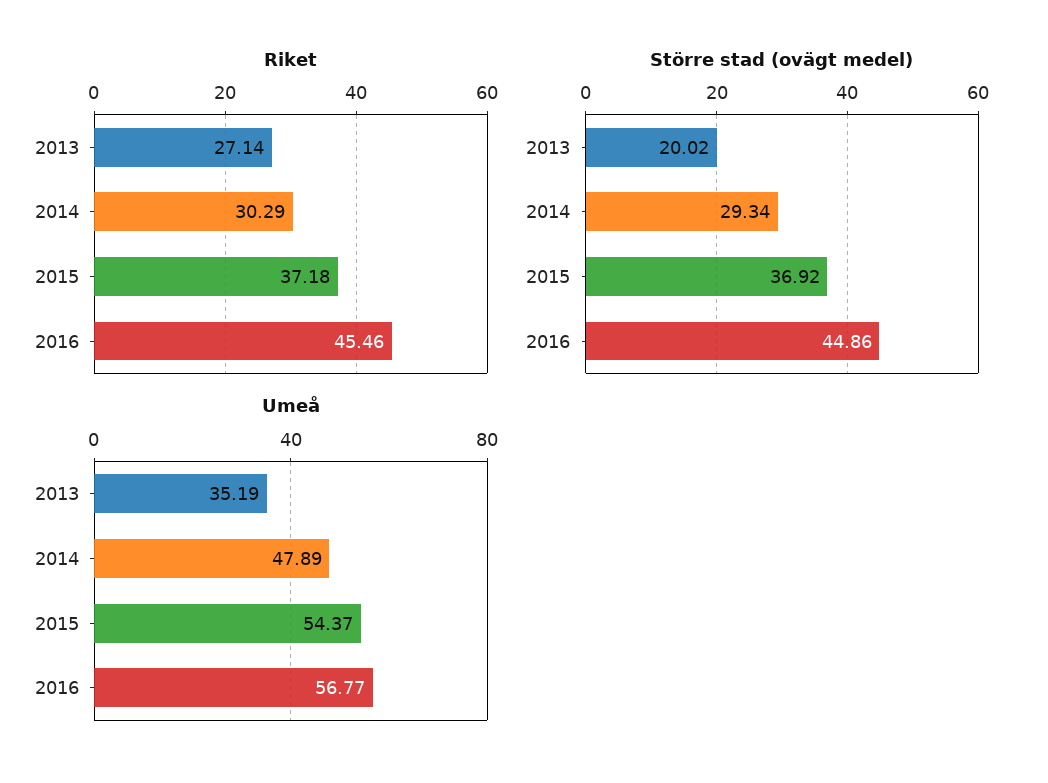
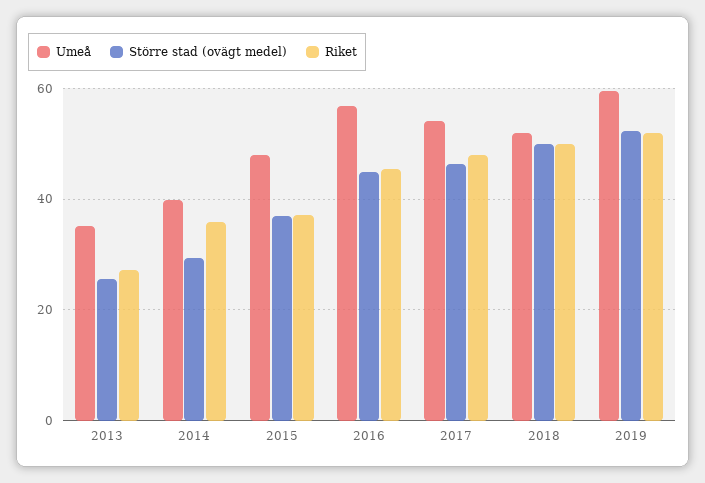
Riket, 2014: 30.29 -> 36
Större stad (ovägt medel), 2013: 20.02 -> 26
Umeå, 2014: 47.89 -> 40
Umeå, 2015: 54.37 -> 48
Umeå, 2017: none -> 54
Större stad (ovägt medel), 2017: none -> 46
Riket, 2017: none -> 48
Umeå, 2018: none -> 52
Större stad (ovägt medel), 2018: none -> 50
Riket, 2018: none -> 50
Umeå, 2019: none -> 60
Större stad (ovägt medel), 2019: none -> 52
Riket, 2019: none -> 52

